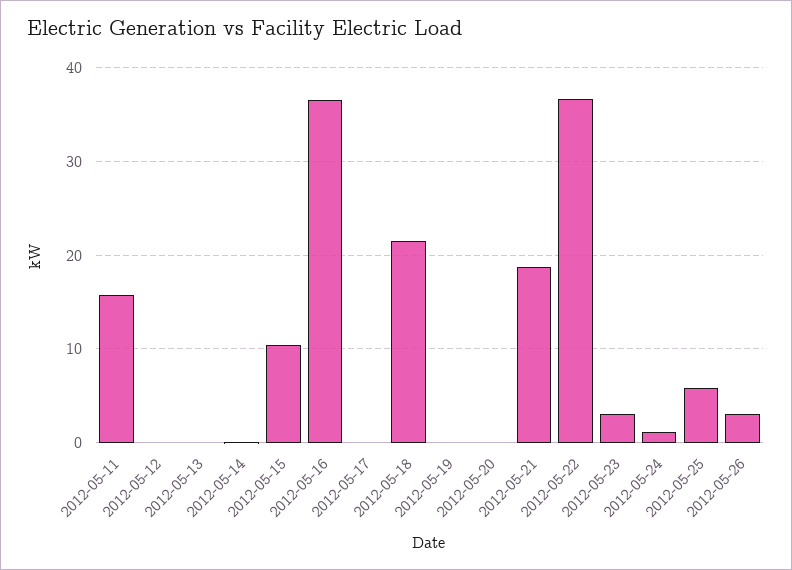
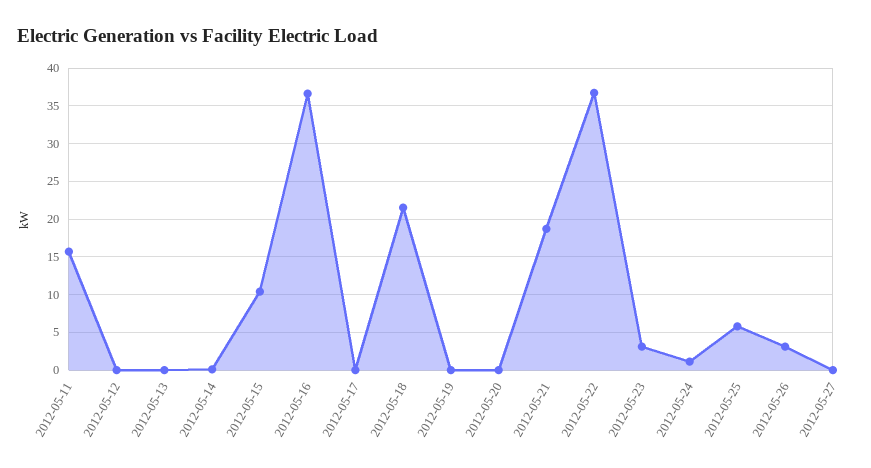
2012-05-27: none -> 0

